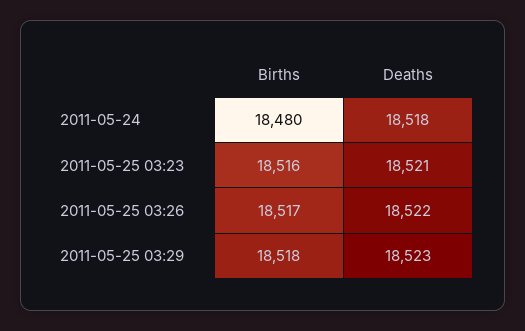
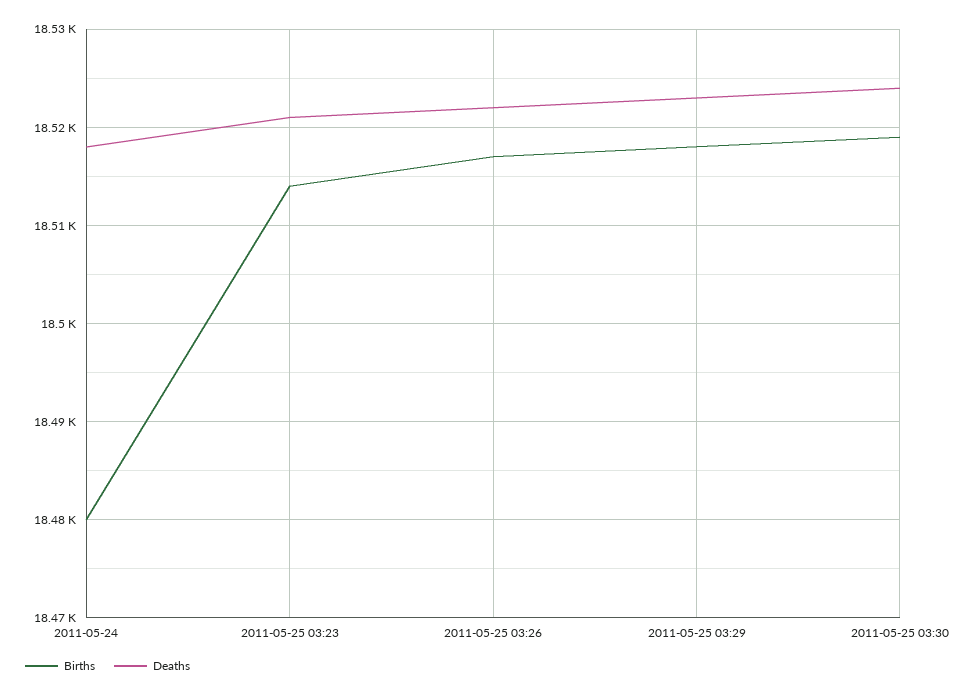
Births, 2011-05-25 03:23: 18516 -> 18514
Births, 2011-05-25 03:30: none -> 18519
Deaths, 2011-05-25 03:30: none -> 18524

